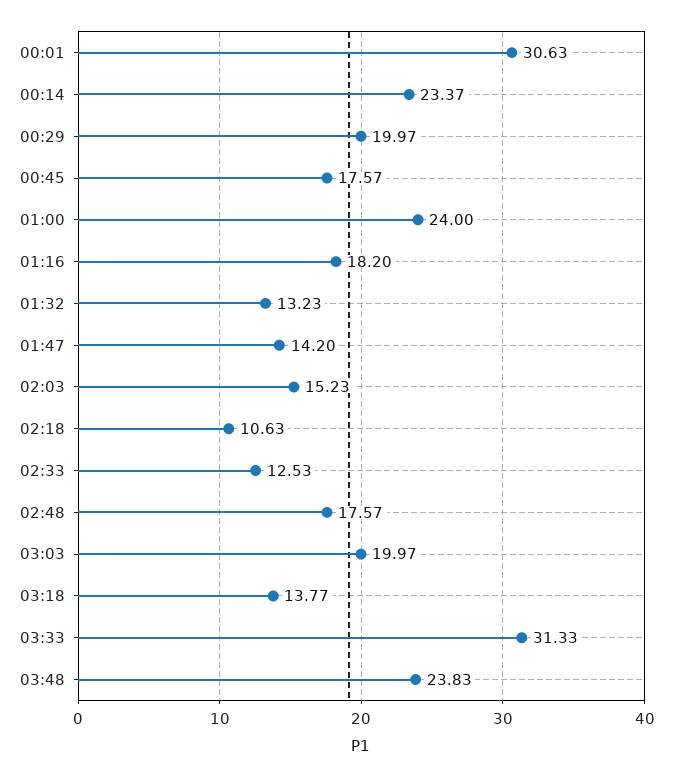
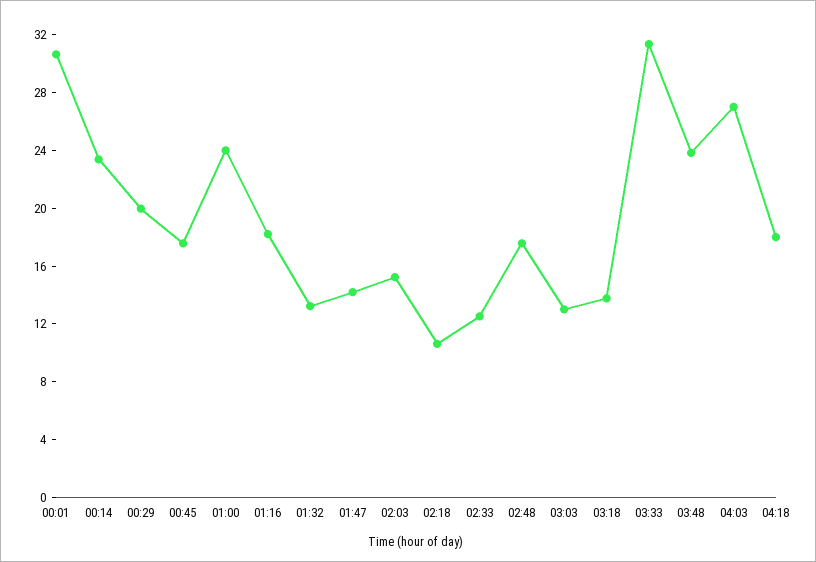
03:03: 19.97 -> 13
04:03: none -> 27
04:18: none -> 18

